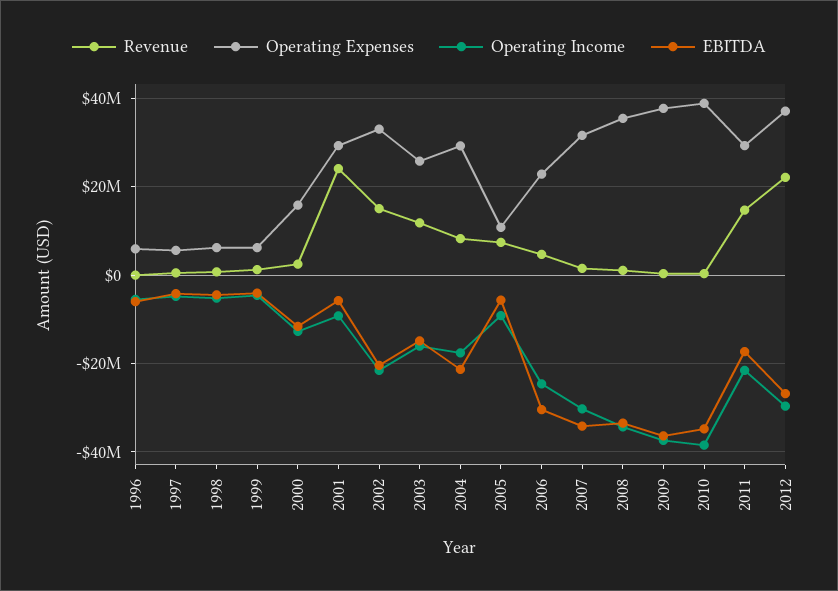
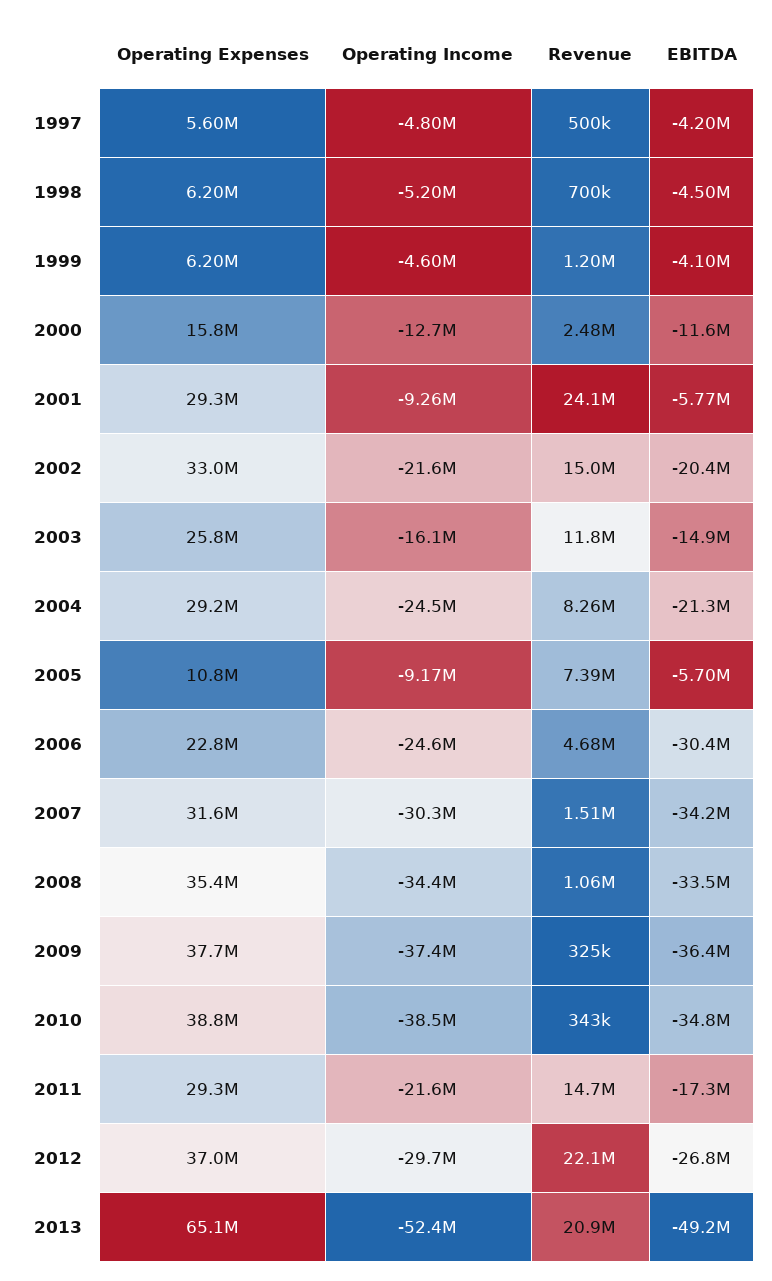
Revenue, 1996: 0 -> none
Operating Expenses, 1996: 6000000 -> none
Operating Income, 1996: -6000000 -> none
EBITDA, 1996: -6000000 -> none
Operating Income, 2004: -18000000 -> -24500000
Operating Expenses, 2013: none -> 65100000
Operating Income, 2013: none -> -52400000
Revenue, 2013: none -> 20900000
EBITDA, 2013: none -> -49200000

